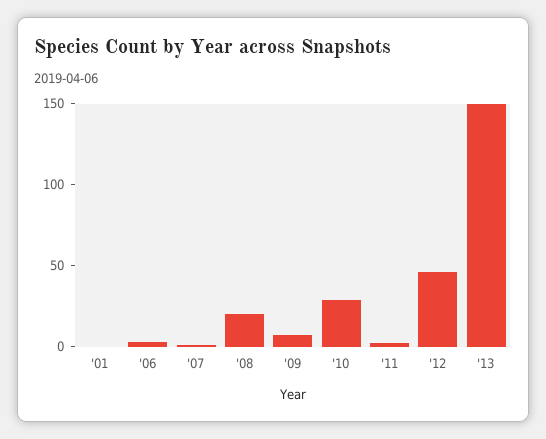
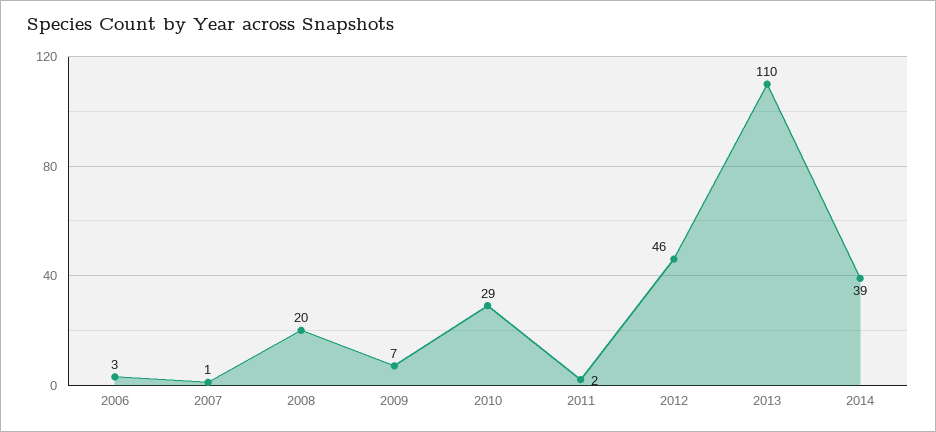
'01: 0 -> none
'13: 150 -> 110
2014: none -> 39

